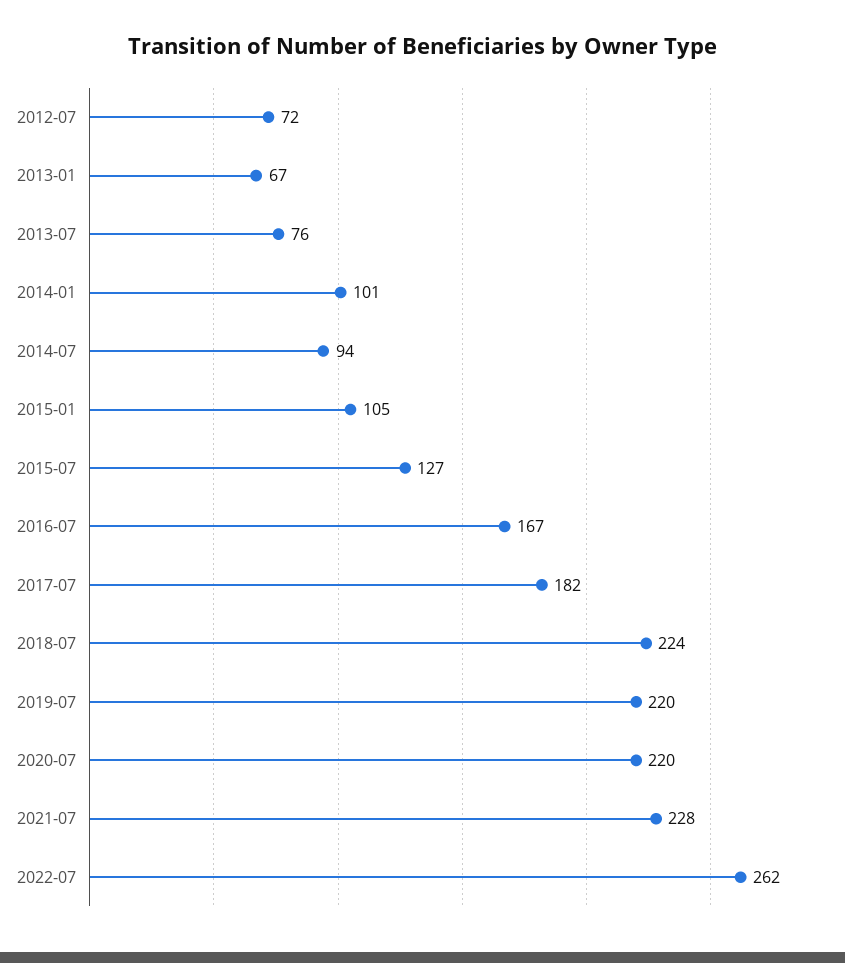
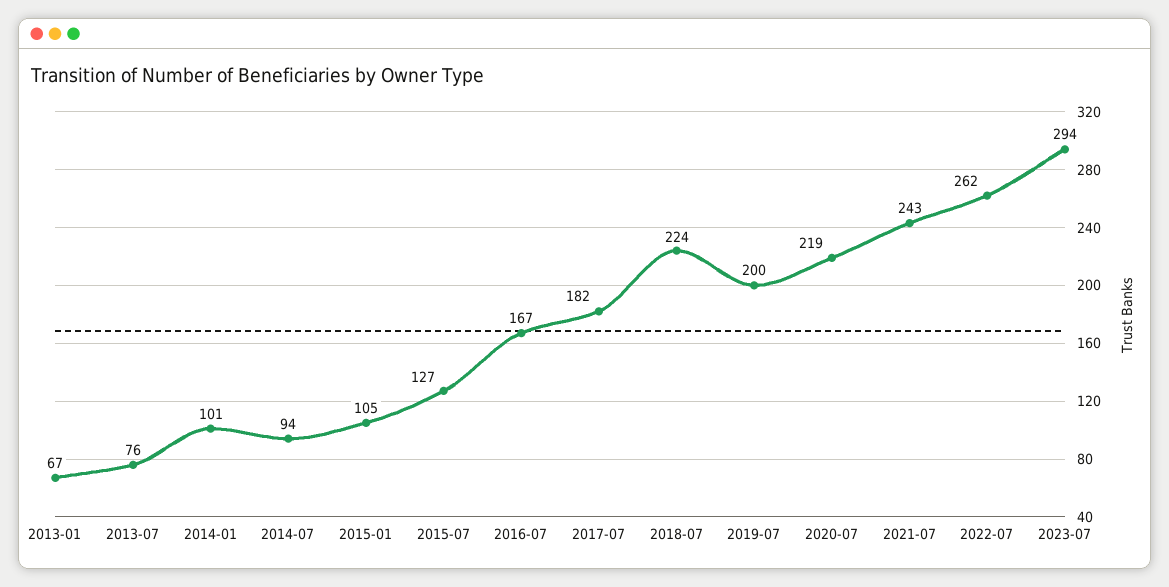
2012-07: 72 -> none
2019-07: 220 -> 200
2020-07: 220 -> 219
2021-07: 228 -> 243
2023-07: none -> 294

